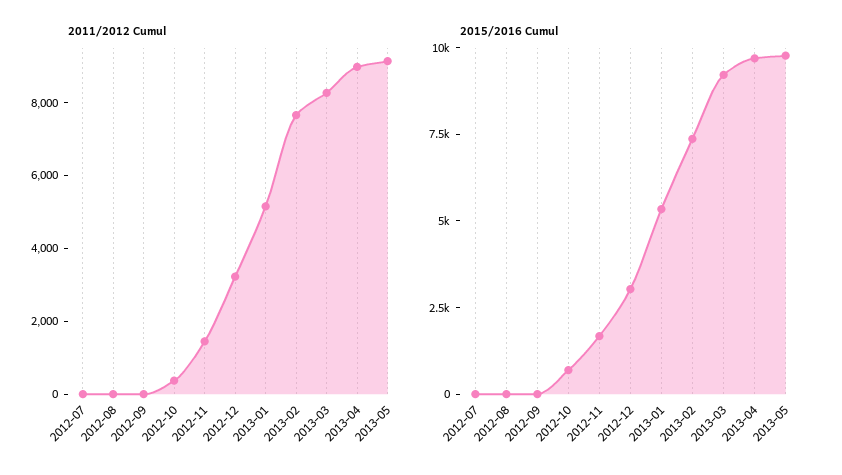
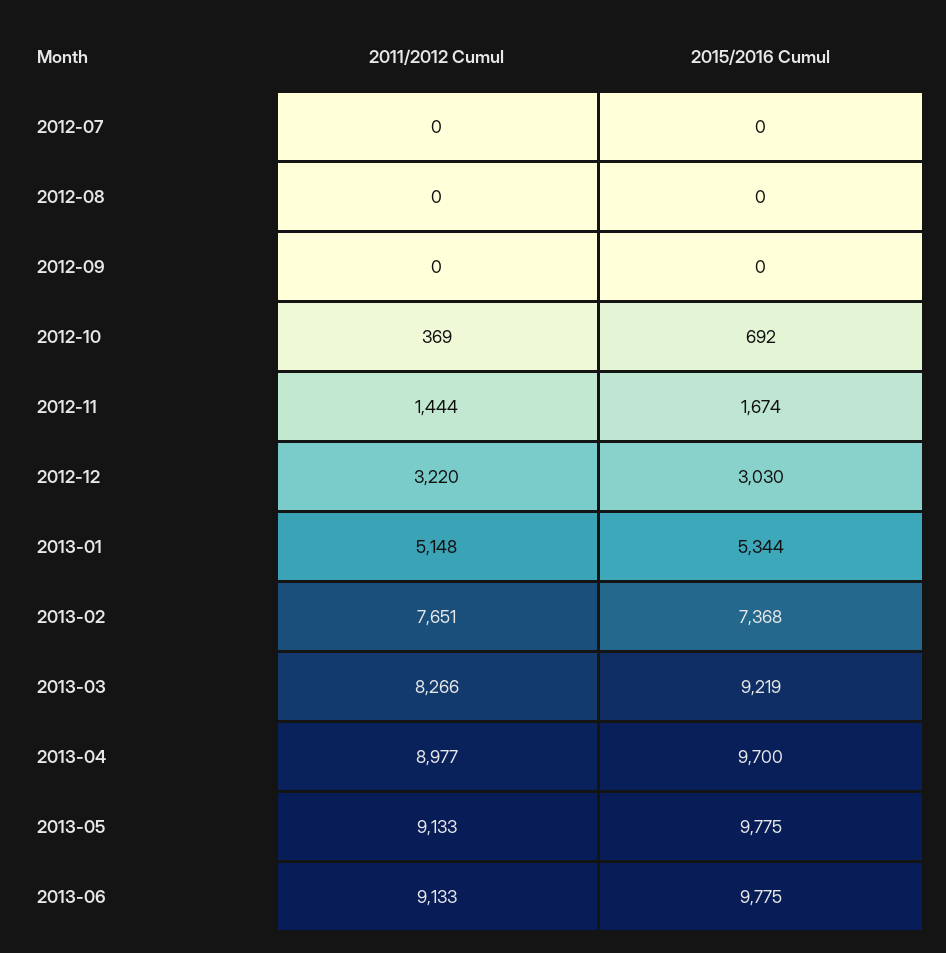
2011/2012 Cumul, 2013-06: none -> 9133
2015/2016 Cumul, 2013-06: none -> 9775

